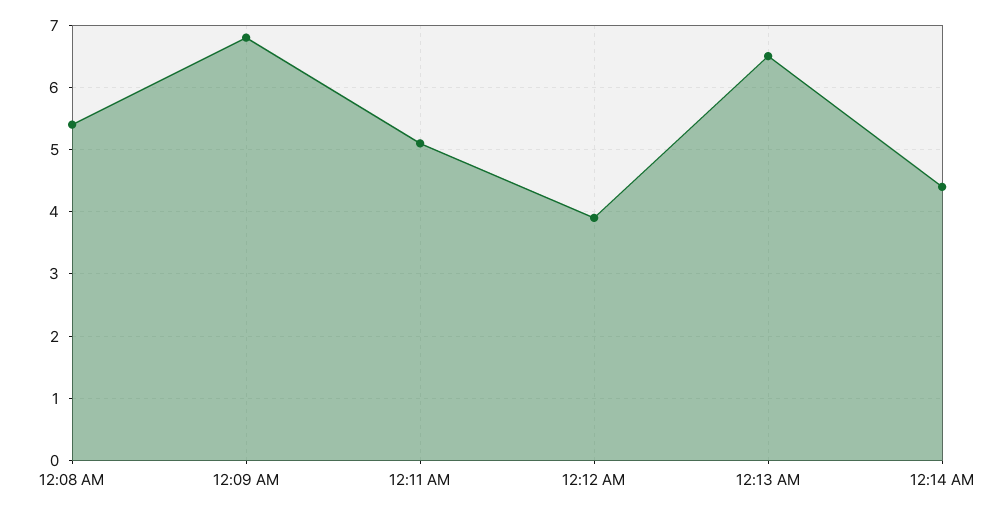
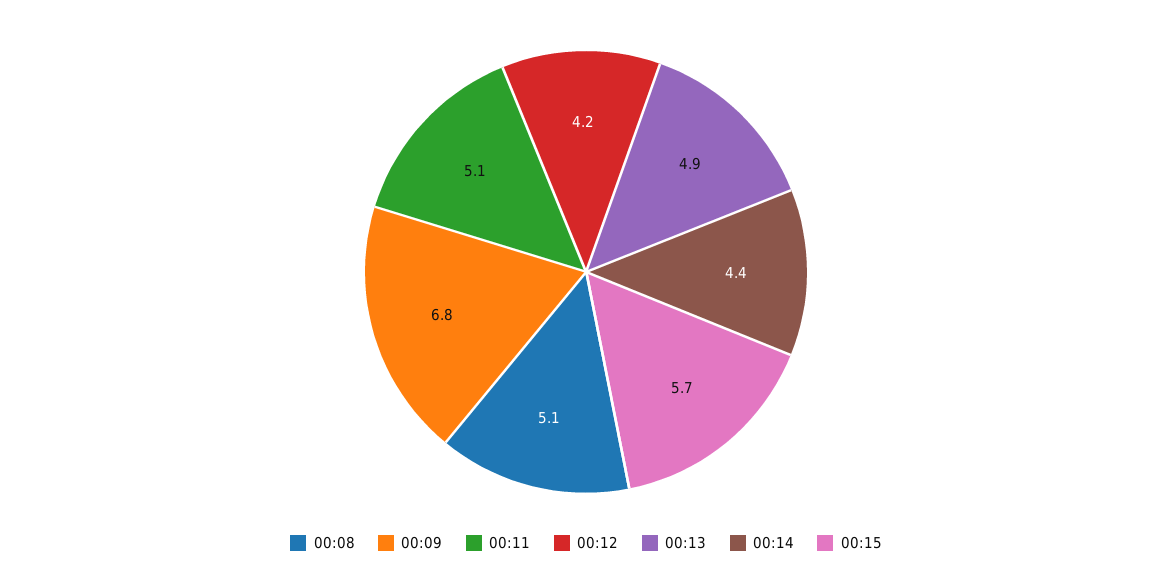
12:08 AM: 5.4 -> 5.1
12:12 AM: 3.9 -> 4.2
12:13 AM: 6.5 -> 4.9
00:15: none -> 5.7

